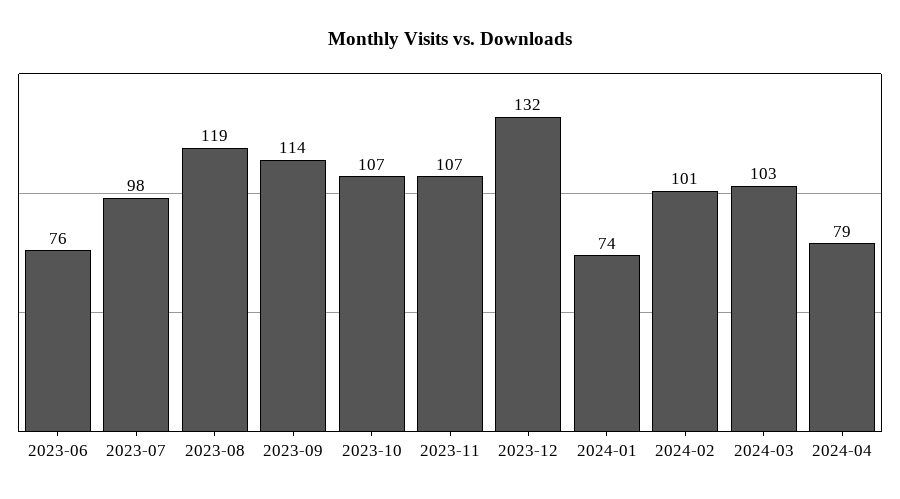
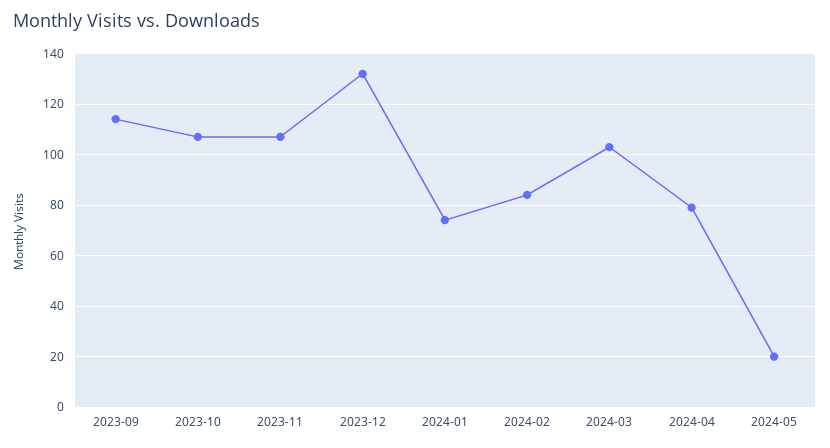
2023-06: 76 -> none
2023-07: 98 -> none
2023-08: 119 -> none
2024-02: 101 -> 85
2024-05: none -> 20

